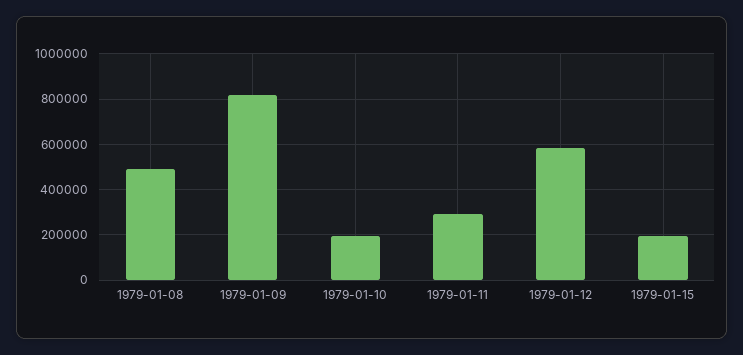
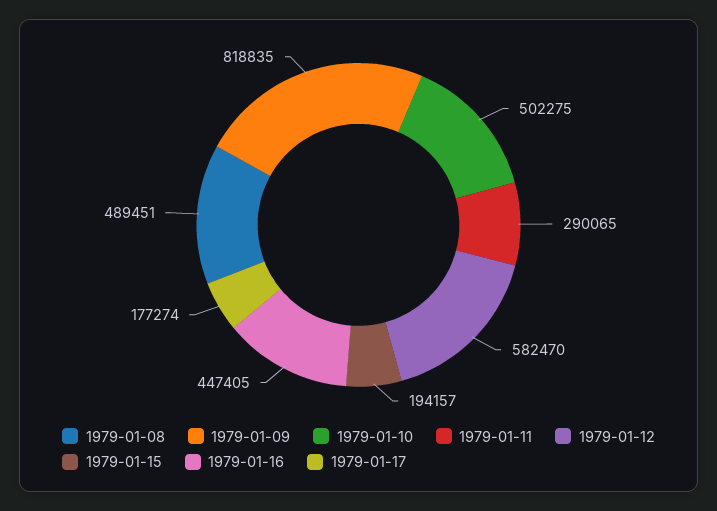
1979-01-10: 200000 -> 502275
1979-01-16: none -> 447405
1979-01-17: none -> 177274

